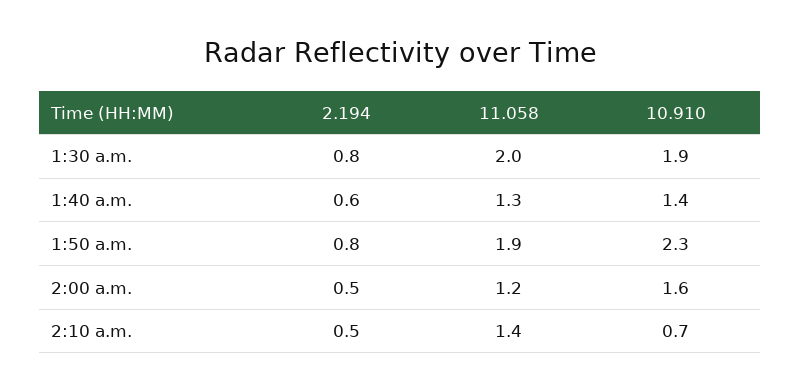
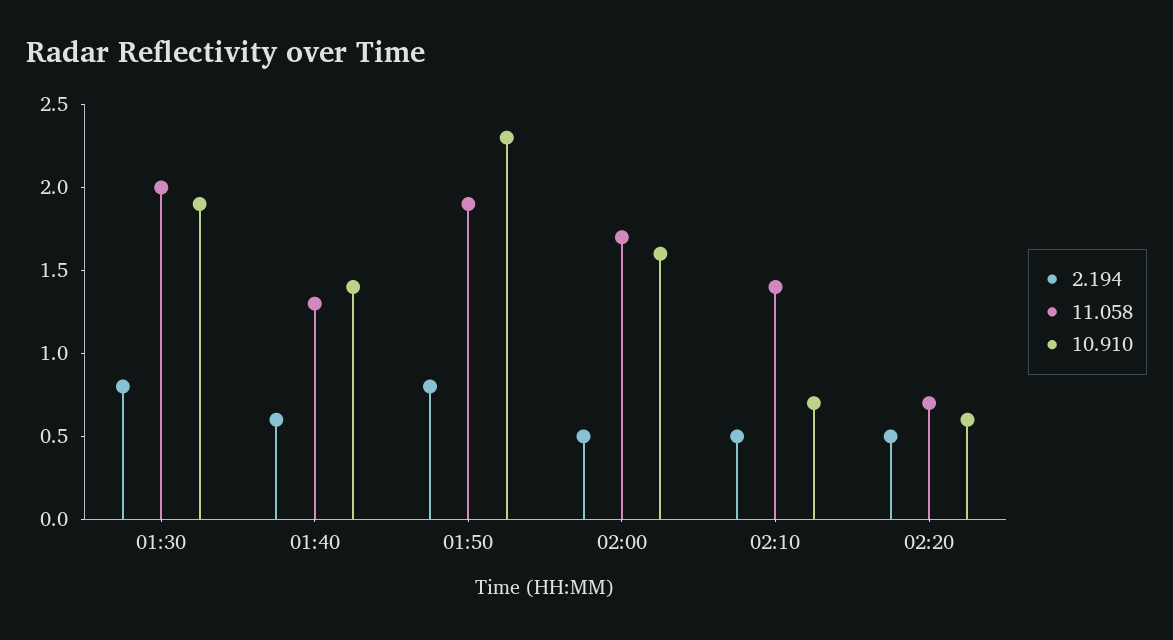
11.058, 2:00 a.m.: 1.2 -> 1.7
2.194, 02:20: none -> 0.5
11.058, 02:20: none -> 0.7
10.910, 02:20: none -> 0.6

